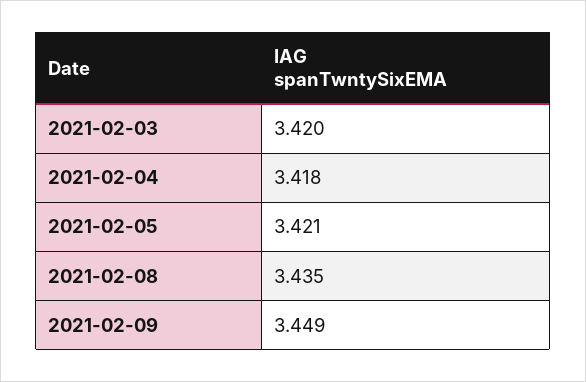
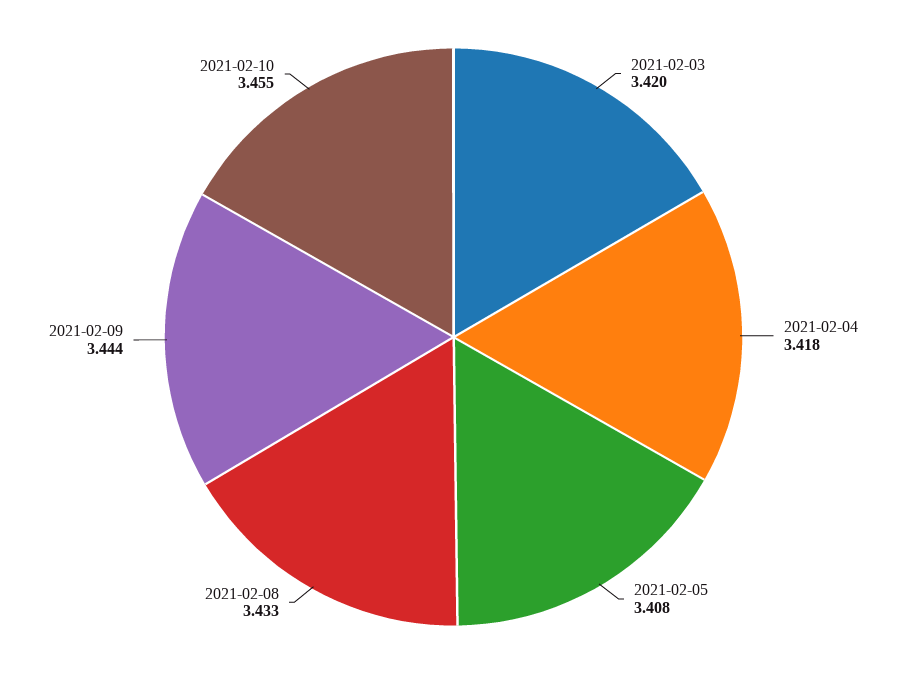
2021-02-05: 3.421 -> 3.408
2021-02-08: 3.435 -> 3.433
2021-02-09: 3.449 -> 3.444
2021-02-10: none -> 3.455

